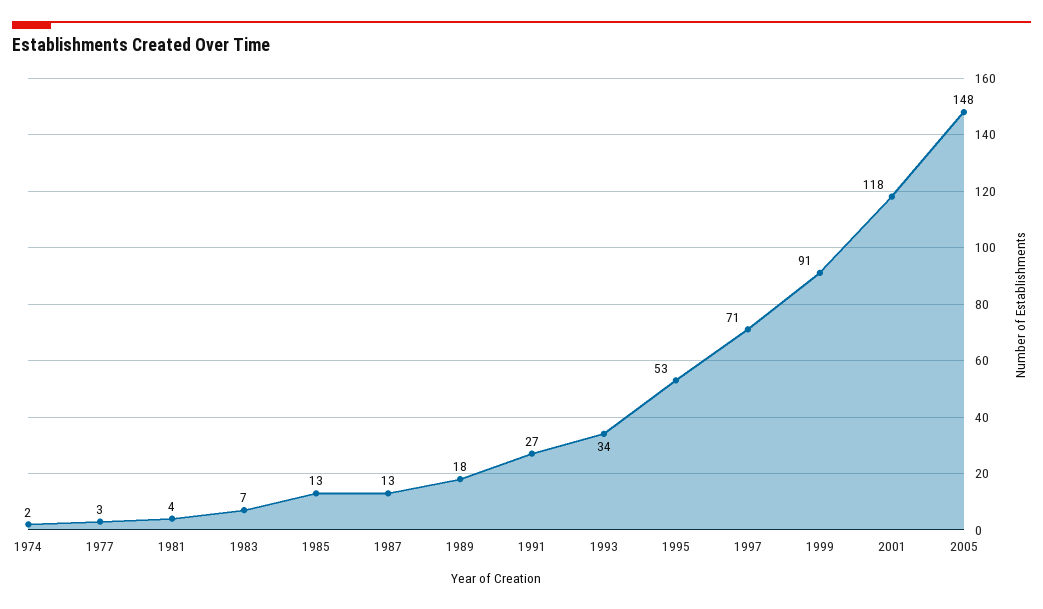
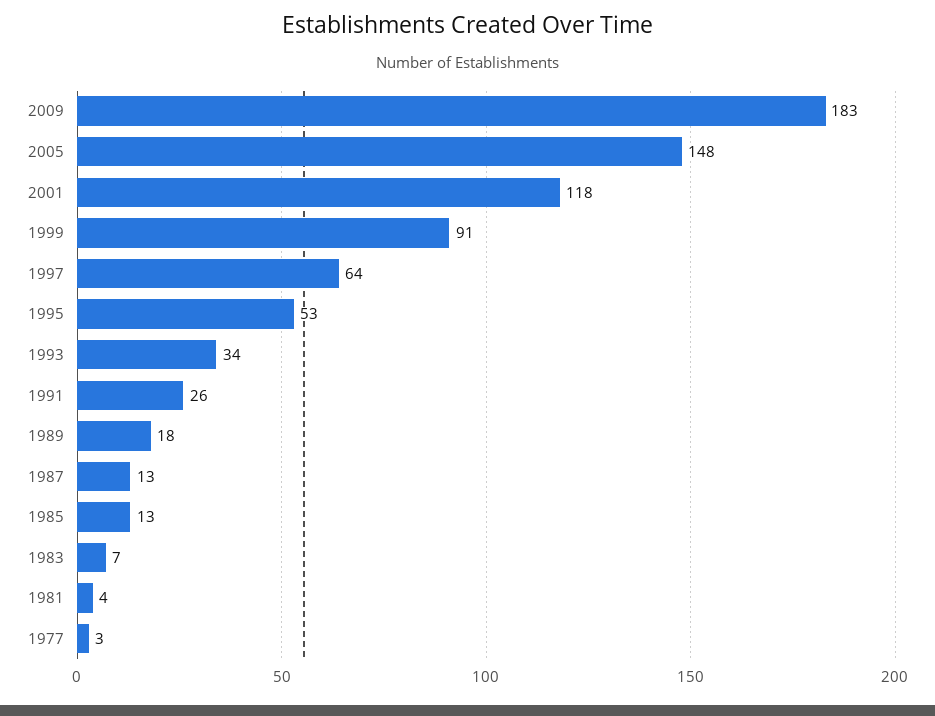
1974: 2 -> none
1991: 27 -> 26
1997: 71 -> 64
2009: none -> 183

